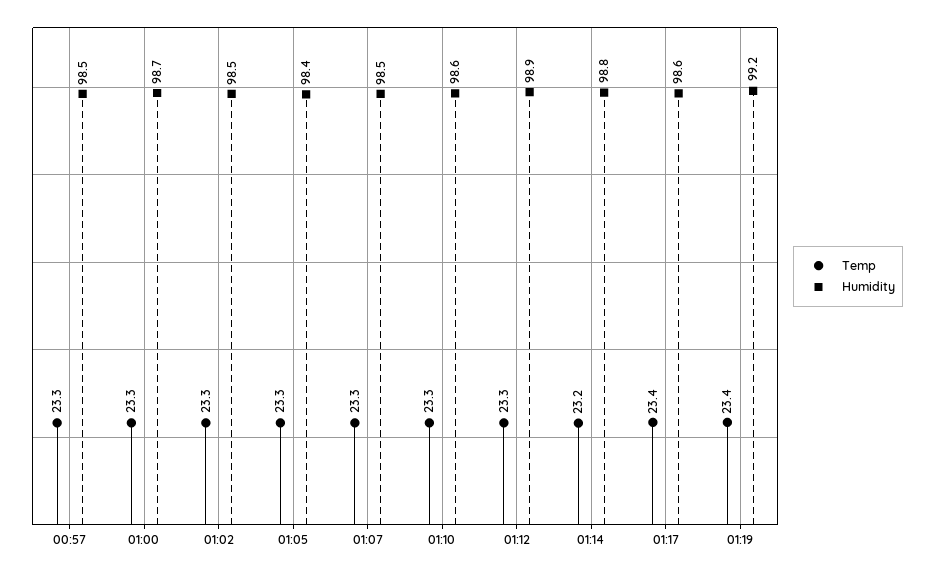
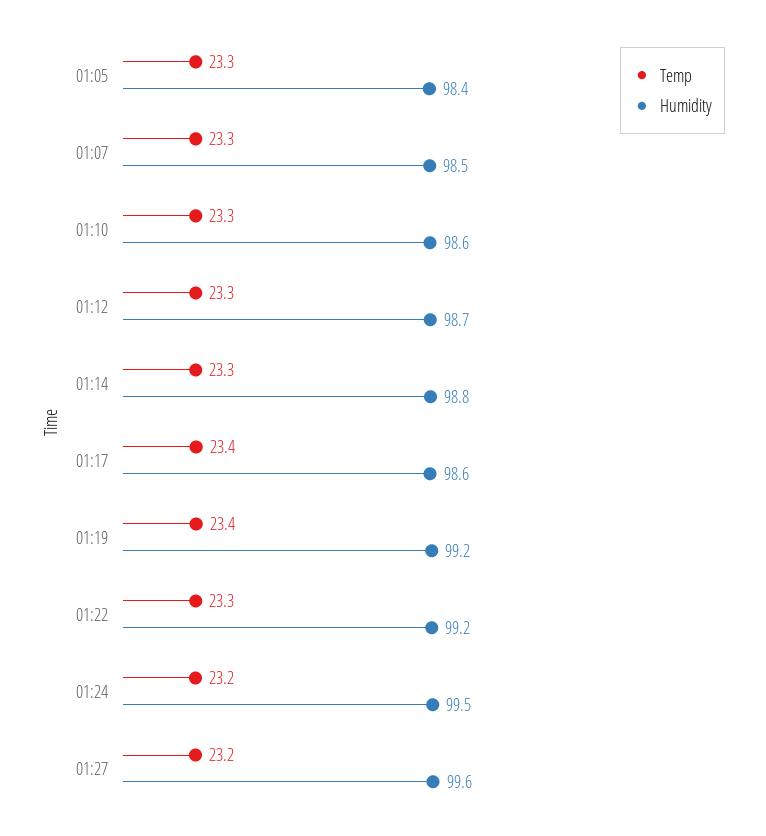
Temp, 00:57: 23.3 -> none
Humidity, 00:57: 98.5 -> none
Temp, 01:00: 23.3 -> none
Humidity, 01:00: 98.7 -> none
Temp, 01:02: 23.3 -> none
Humidity, 01:02: 98.5 -> none
Humidity, 01:12: 98.9 -> 98.7
Temp, 01:14: 23.2 -> 23.3
Temp, 01:22: none -> 23.3
Humidity, 01:22: none -> 99.2
Temp, 01:24: none -> 23.2
Humidity, 01:24: none -> 99.5
Temp, 01:27: none -> 23.2
Humidity, 01:27: none -> 99.6

